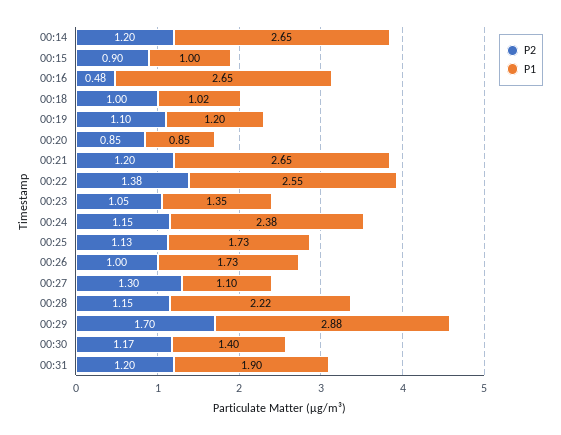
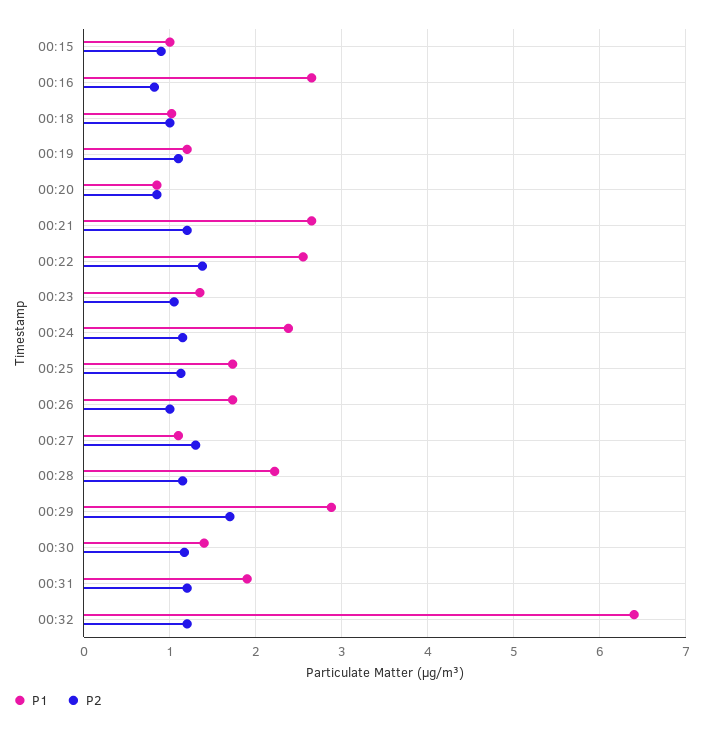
P2, 00:14: 1.2 -> none
P1, 00:14: 2.65 -> none
P2, 00:16: 0.48 -> 0.8
P1, 00:32: none -> 6.4
P2, 00:32: none -> 1.2

